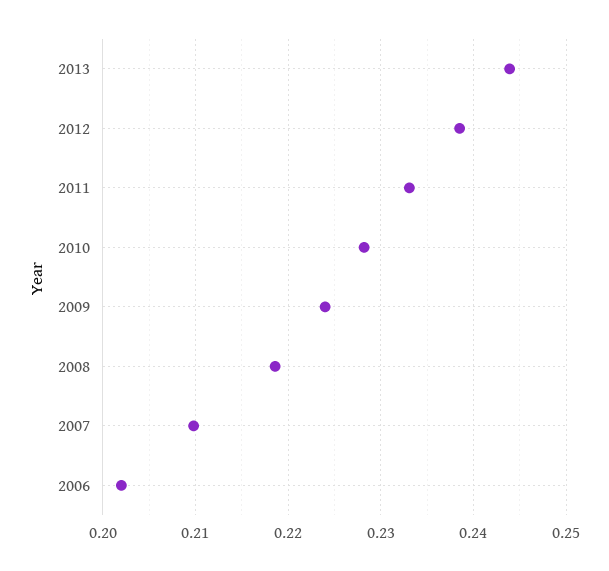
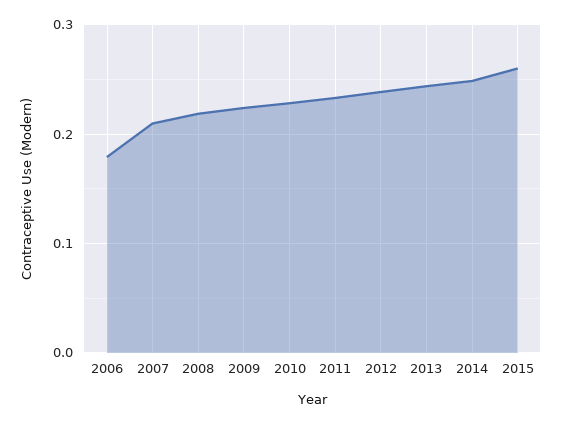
2006: 0.202 -> 0.18
2014: none -> 0.25
2015: none -> 0.26

